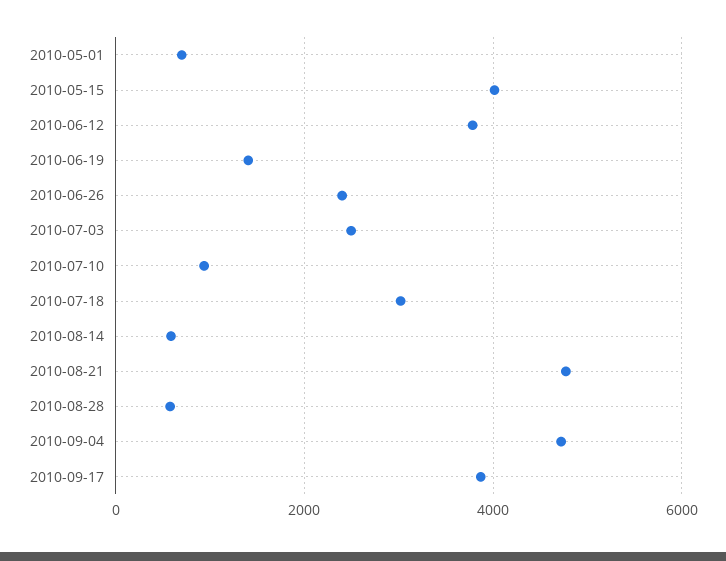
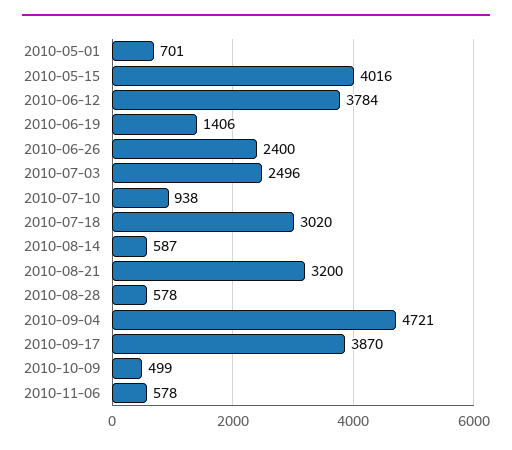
2010-08-21: 4800 -> 3200
2010-10-09: none -> 499
2010-11-06: none -> 578

